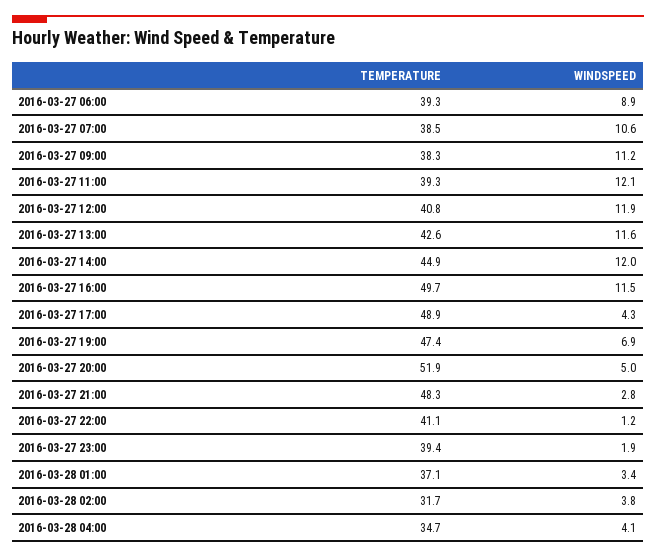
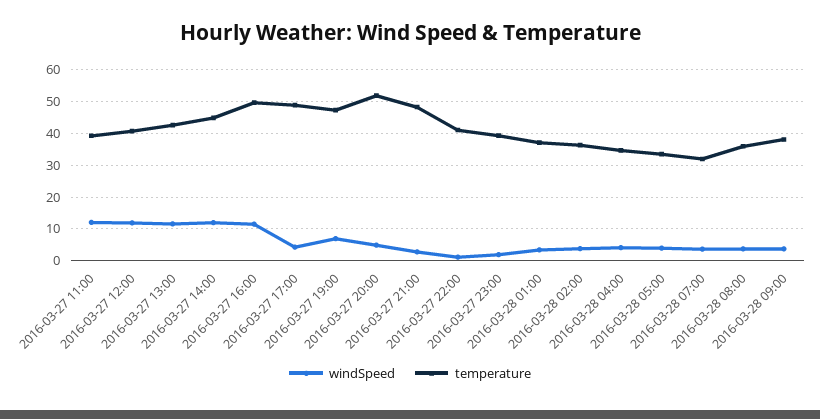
TEMPERATURE, 2016-03-27 06:00: 39.3 -> none
WINDSPEED, 2016-03-27 06:00: 8.9 -> none
TEMPERATURE, 2016-03-27 07:00: 38.5 -> none
WINDSPEED, 2016-03-27 07:00: 10.6 -> none
TEMPERATURE, 2016-03-27 09:00: 38.3 -> none
WINDSPEED, 2016-03-27 09:00: 11.2 -> none
TEMPERATURE, 2016-03-28 02:00: 31.7 -> 36
WINDSPEED, 2016-03-28 05:00: none -> 4
TEMPERATURE, 2016-03-28 05:00: none -> 34
WINDSPEED, 2016-03-28 07:00: none -> 4
TEMPERATURE, 2016-03-28 07:00: none -> 32
WINDSPEED, 2016-03-28 08:00: none -> 4
TEMPERATURE, 2016-03-28 08:00: none -> 36
WINDSPEED, 2016-03-28 09:00: none -> 4
TEMPERATURE, 2016-03-28 09:00: none -> 38

